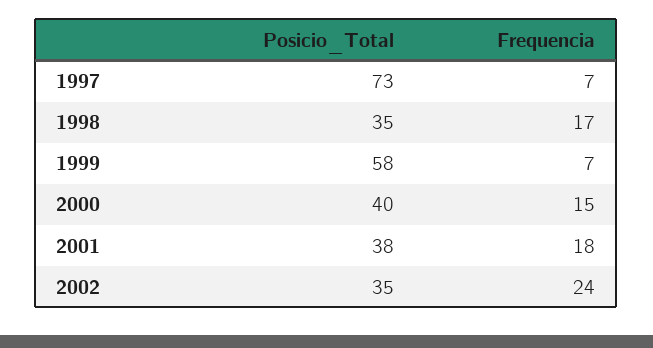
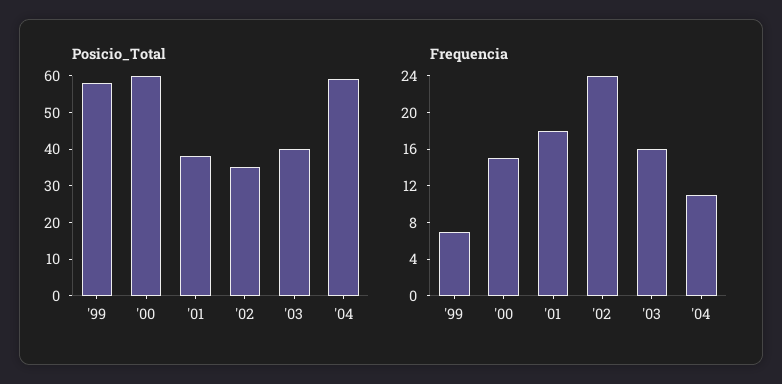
Posicio_Total, 1997: 73 -> none
Frequencia, 1997: 7 -> none
Posicio_Total, 1998: 35 -> none
Frequencia, 1998: 17 -> none
Posicio_Total, 2000: 40 -> 60
Posicio_Total, '03: none -> 40
Posicio_Total, '04: none -> 60
Frequencia, '03: none -> 16
Frequencia, '04: none -> 11

